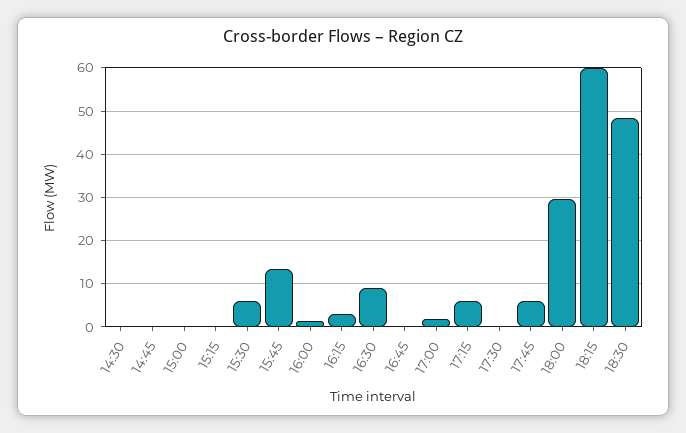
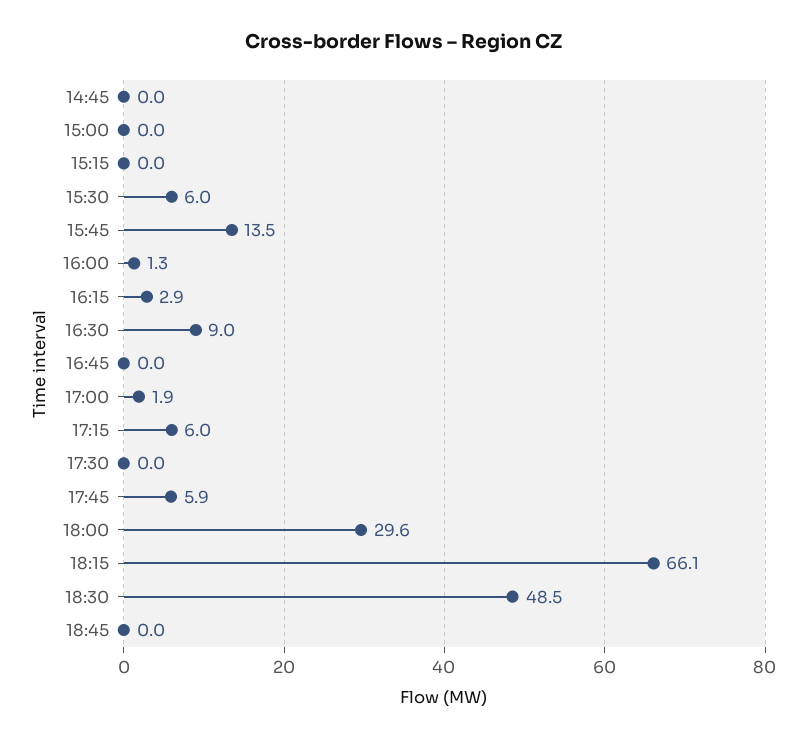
14:30: 0 -> none
18:15: 60 -> 66.1
18:45: none -> 0

